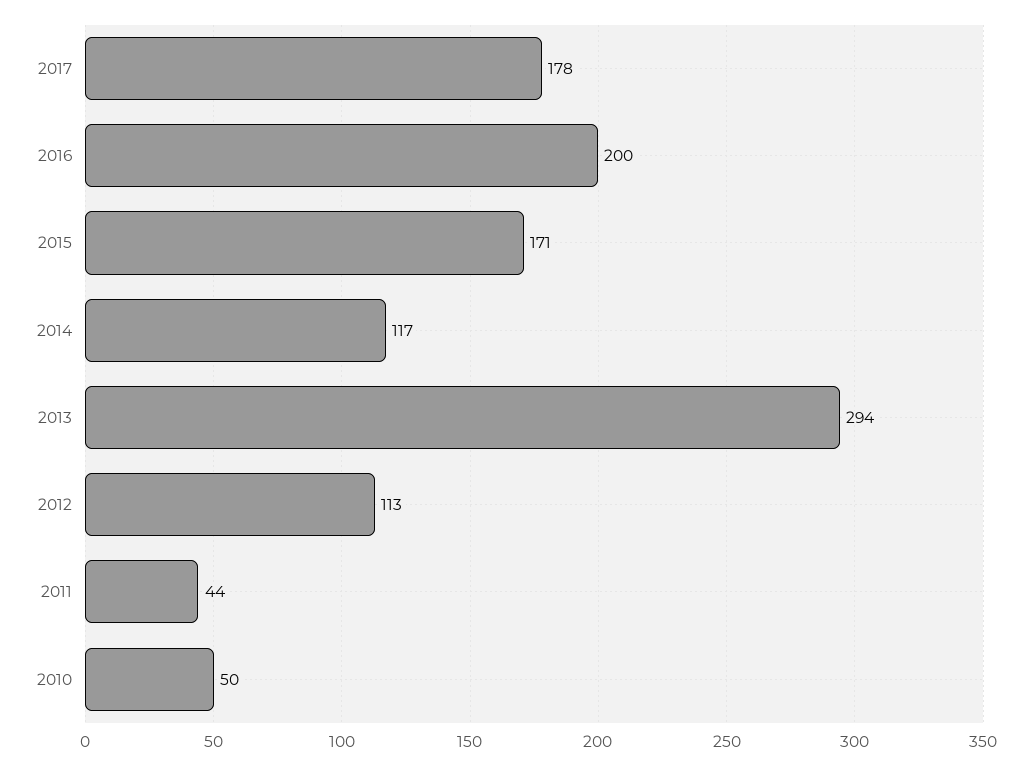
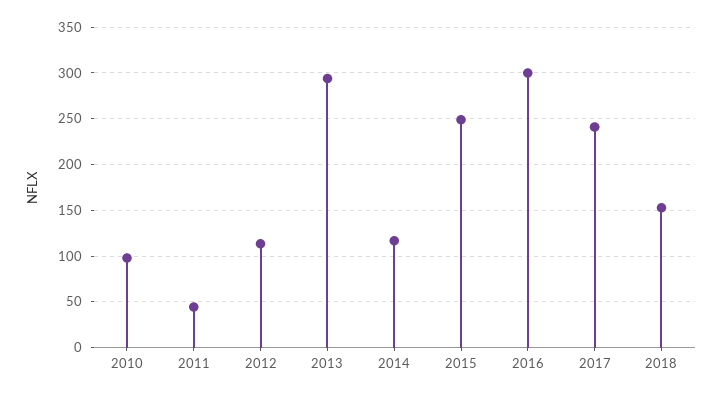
2017: 178 -> 240
2016: 200 -> 300
2015: 171 -> 250
2010: 50 -> 100
2018: none -> 150

